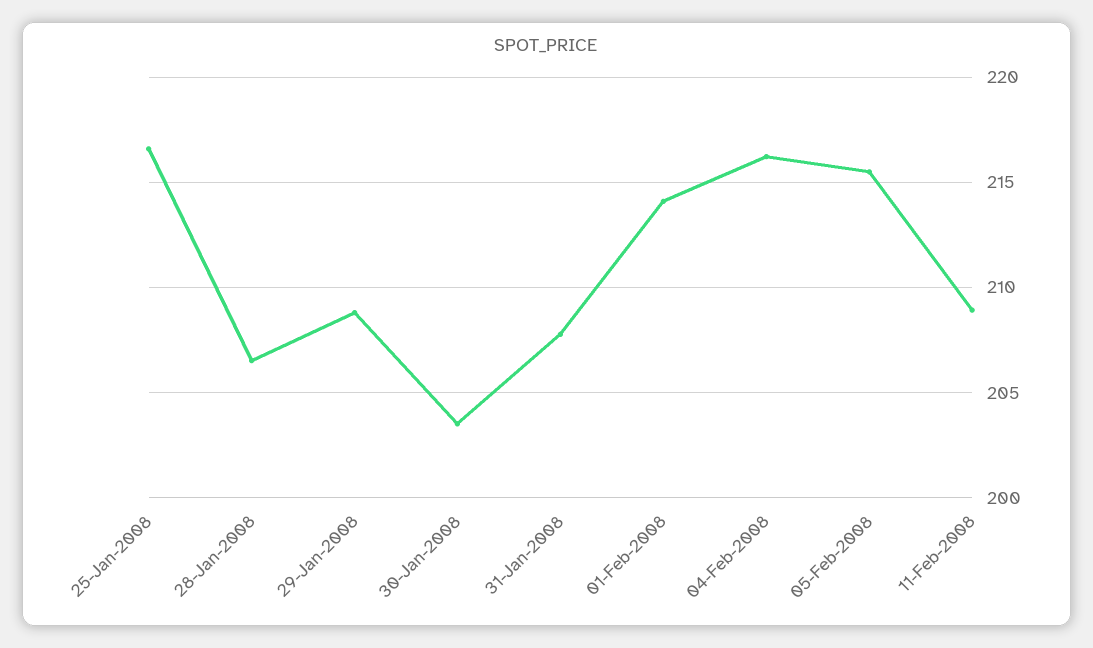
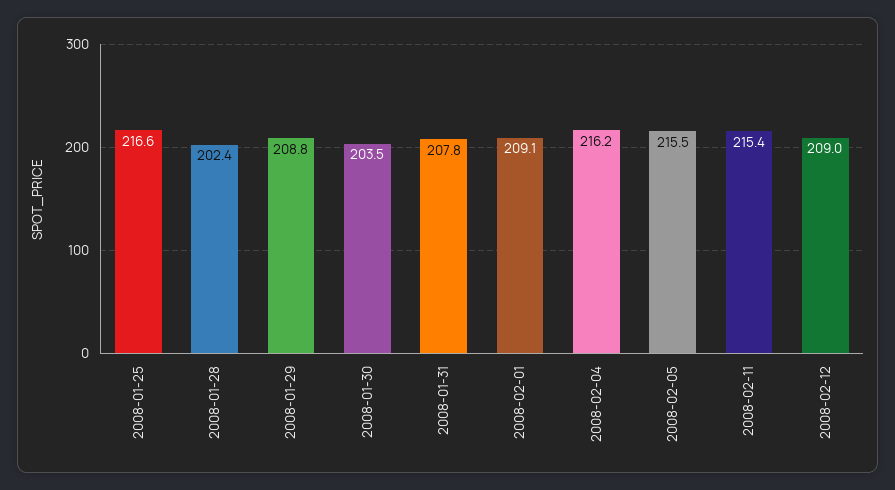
28-Jan-2008: 206.5 -> 202.4
01-Feb-2008: 214 -> 209.1
11-Feb-2008: 209 -> 215.4
2008-02-12: none -> 209

